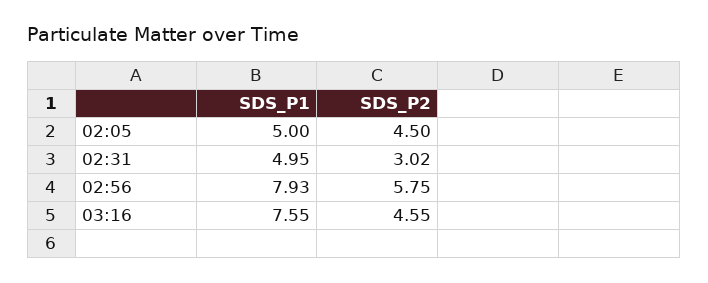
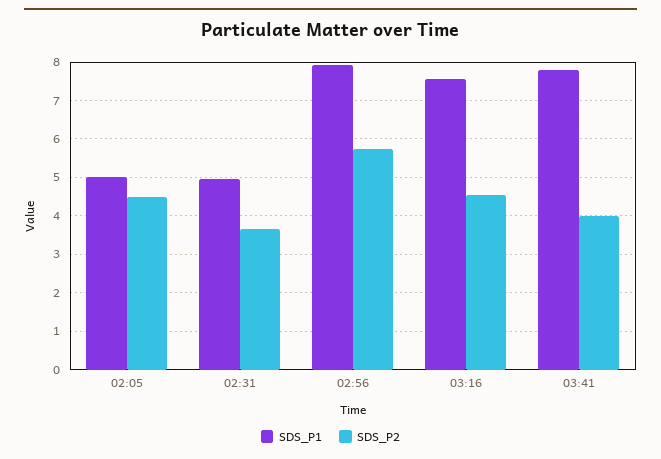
SDS_P2, 02:31: 3.02 -> 3.6
SDS_P1, 03:41: none -> 7.8
SDS_P2, 03:41: none -> 4

